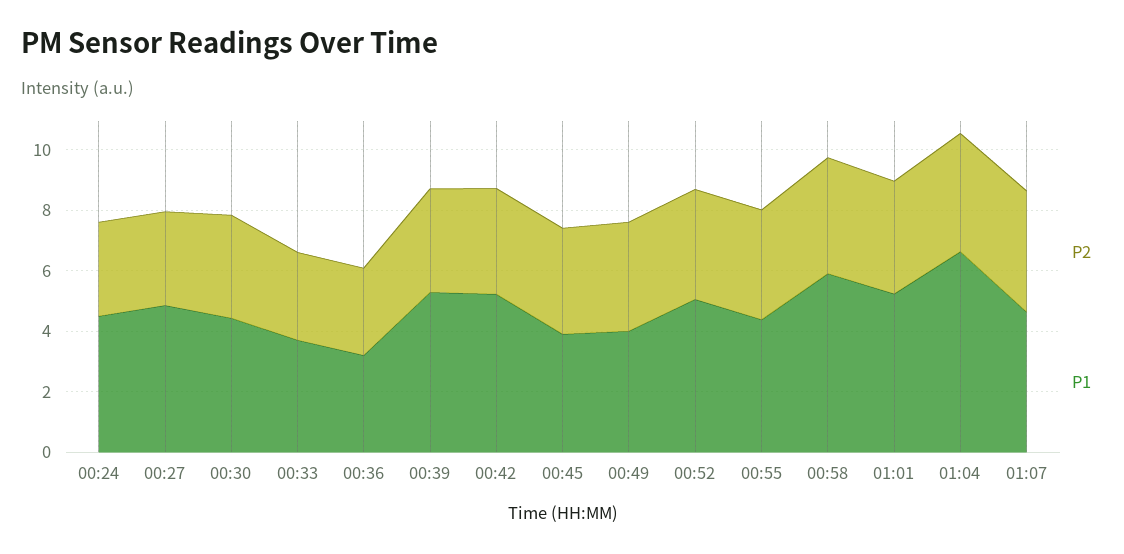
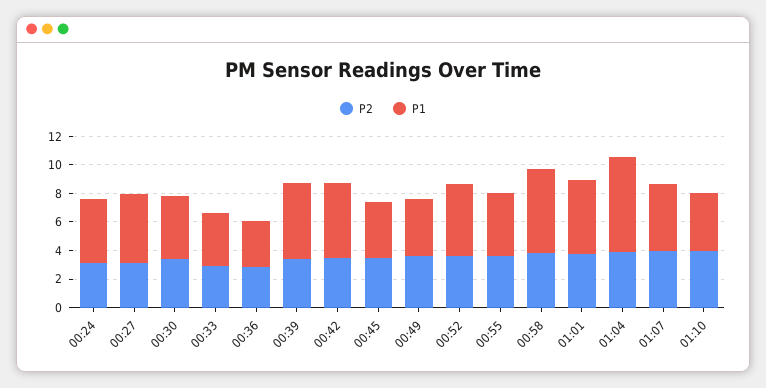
P2, 01:10: none -> 4
P1, 01:10: none -> 4

